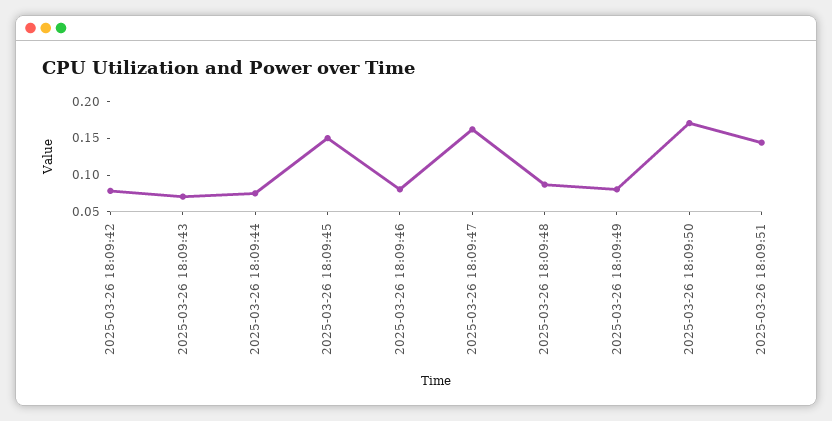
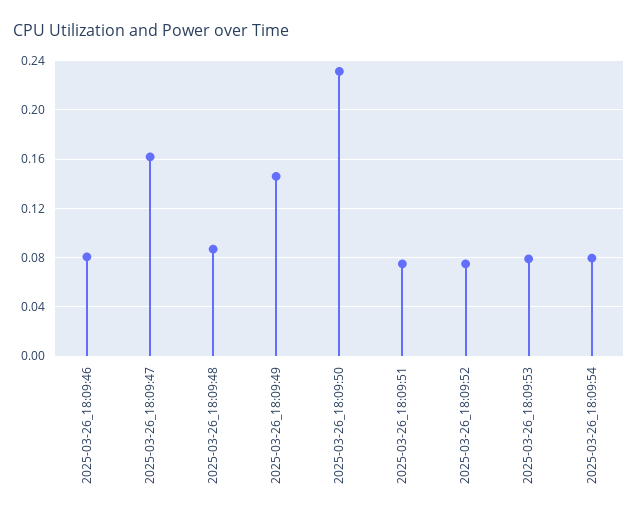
2025-03-26 18:09:42: 0.075 -> none
2025-03-26 18:09:43: 0.075 -> none
2025-03-26 18:09:44: 0.075 -> none
2025-03-26 18:09:45: 0.15 -> none
2025-03-26 18:09:49: 0.075 -> 0.145
2025-03-26 18:09:50: 0.175 -> 0.23
2025-03-26 18:09:51: 0.15 -> 0.075
2025-03-26_18:09:52: none -> 0.075
2025-03-26_18:09:53: none -> 0.08
2025-03-26_18:09:54: none -> 0.08

